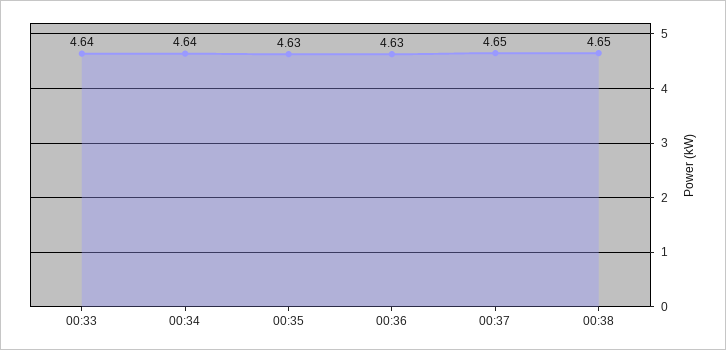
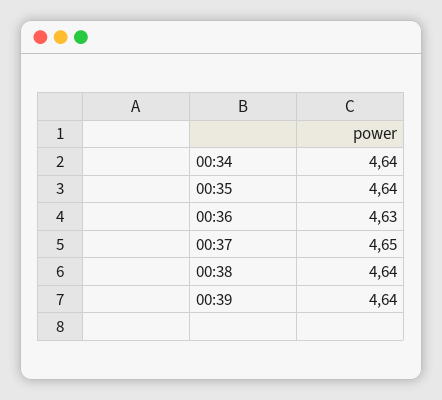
00:33: 4.64 -> none
00:35: 4.63 -> 4.64
00:38: 4.65 -> 4.64
00:39: none -> 4.64

